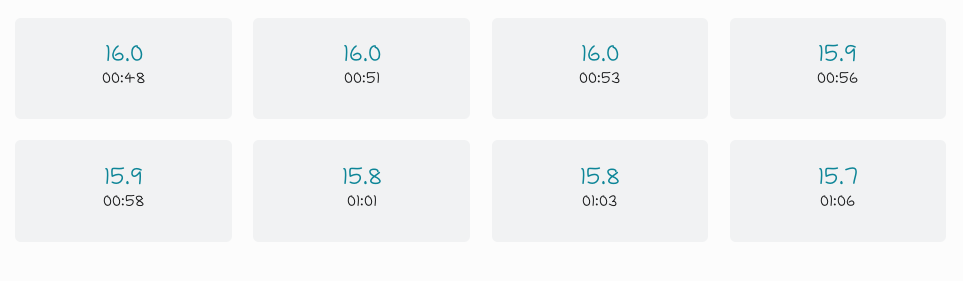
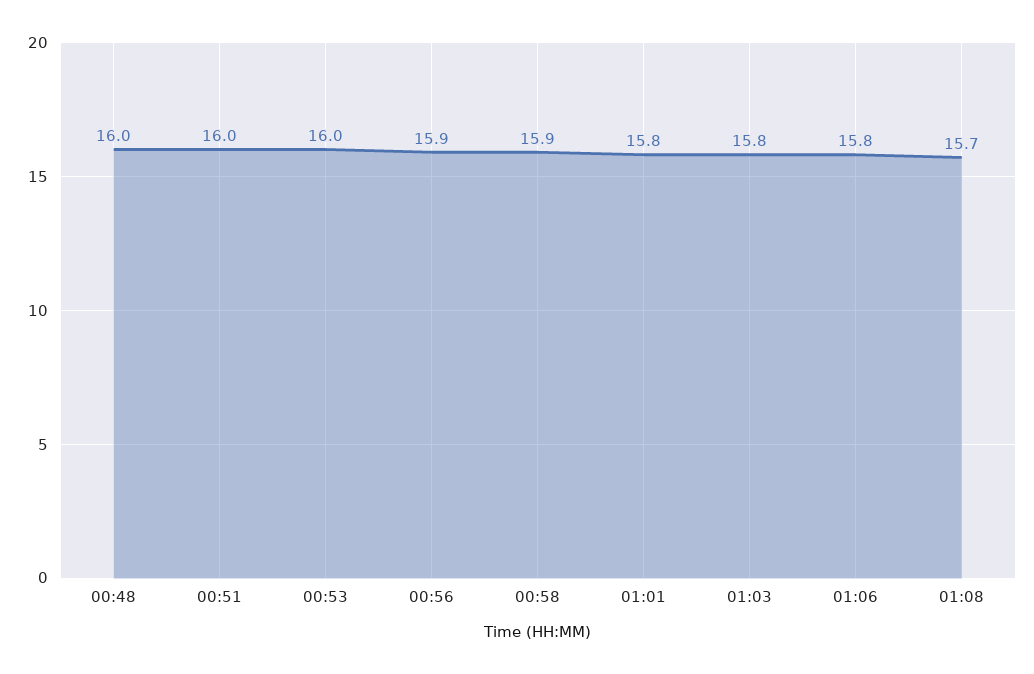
01:06: 15.7 -> 15.8
01:08: none -> 15.7

